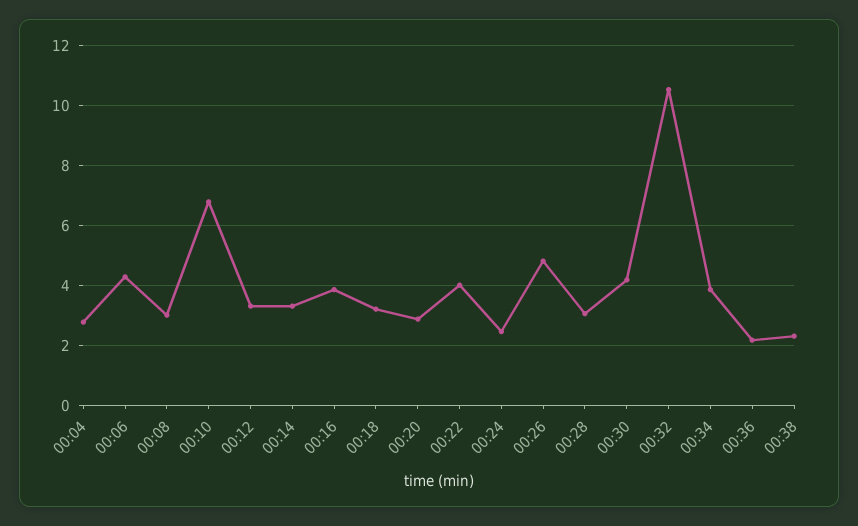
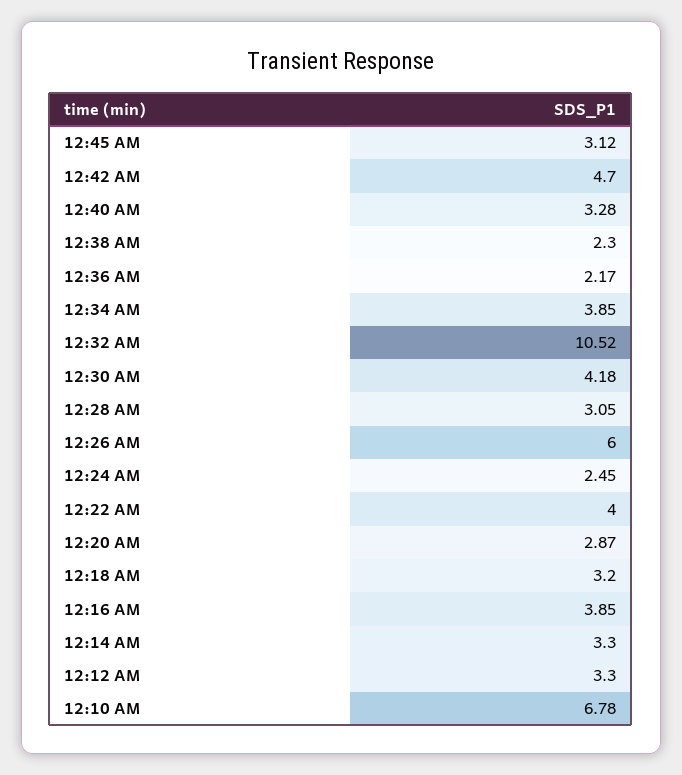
00:04: 2.75 -> none
00:06: 4.25 -> none
00:08: 3 -> none
00:26: 4.75 -> 6
12:45 AM: none -> 3.12
12:42 AM: none -> 4.7
12:40 AM: none -> 3.28

